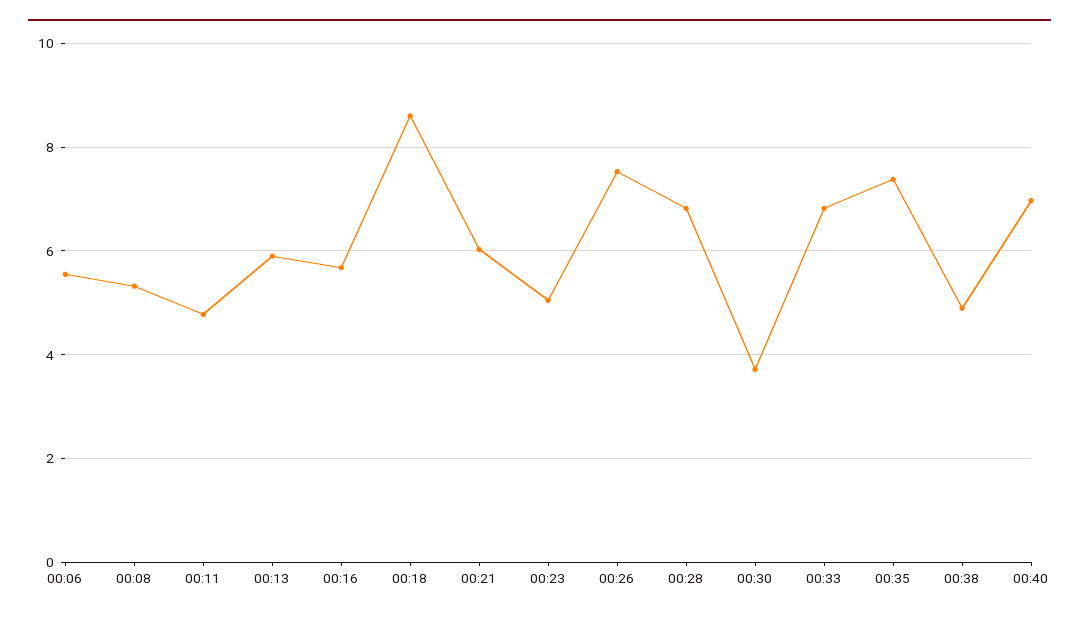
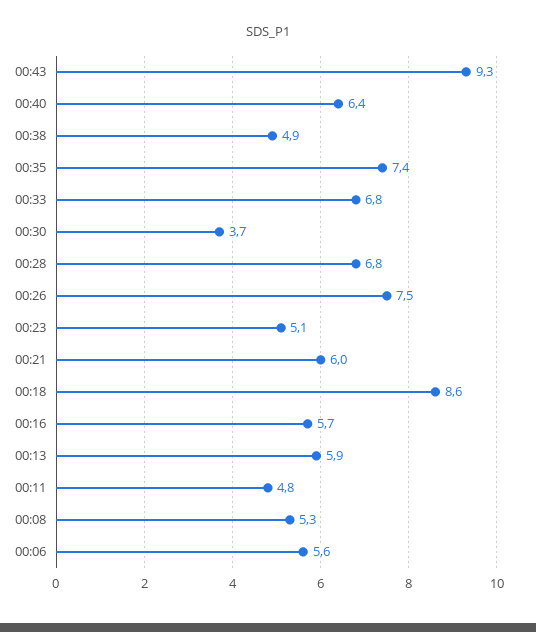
00:40: 7 -> 6.4
00:43: none -> 9.3

